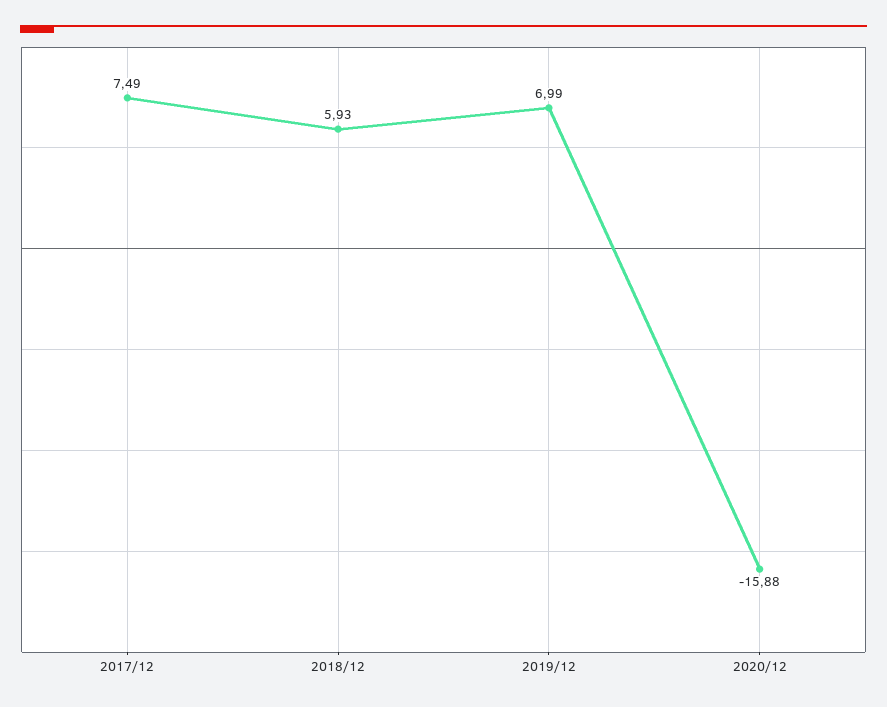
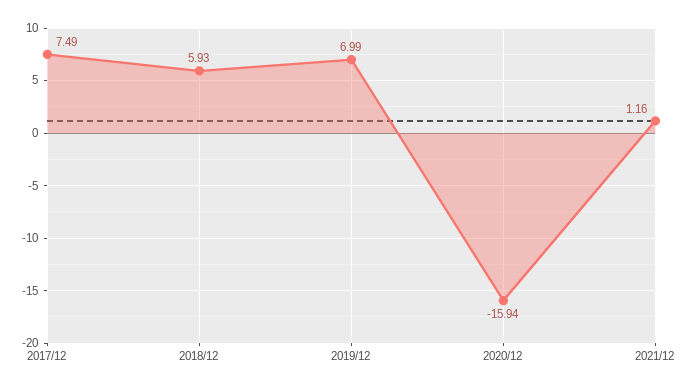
2020/12: -15.88 -> -15.94
2021/12: none -> 1.16

